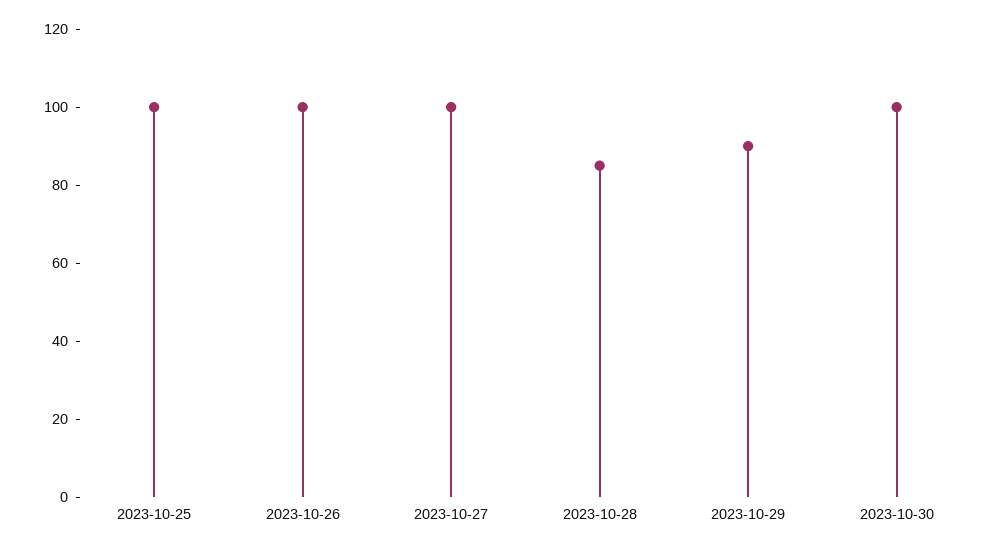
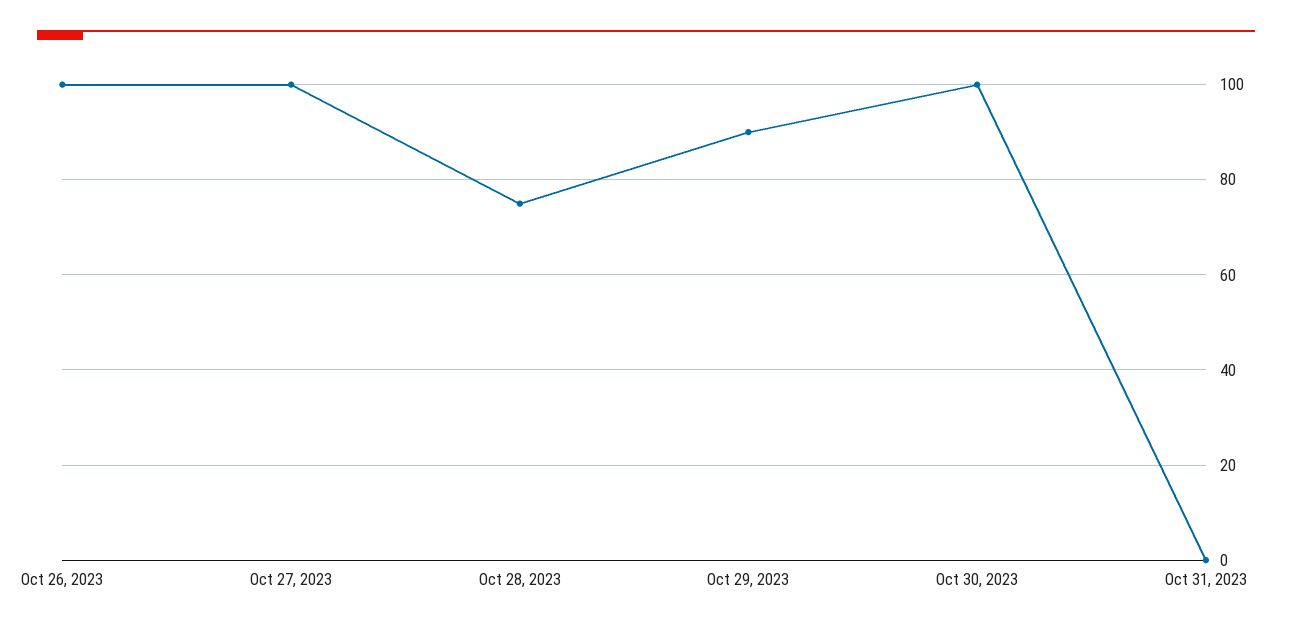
2023-10-25: 100 -> none
2023-10-28: 85 -> 75
Oct 31, 2023: none -> 0

